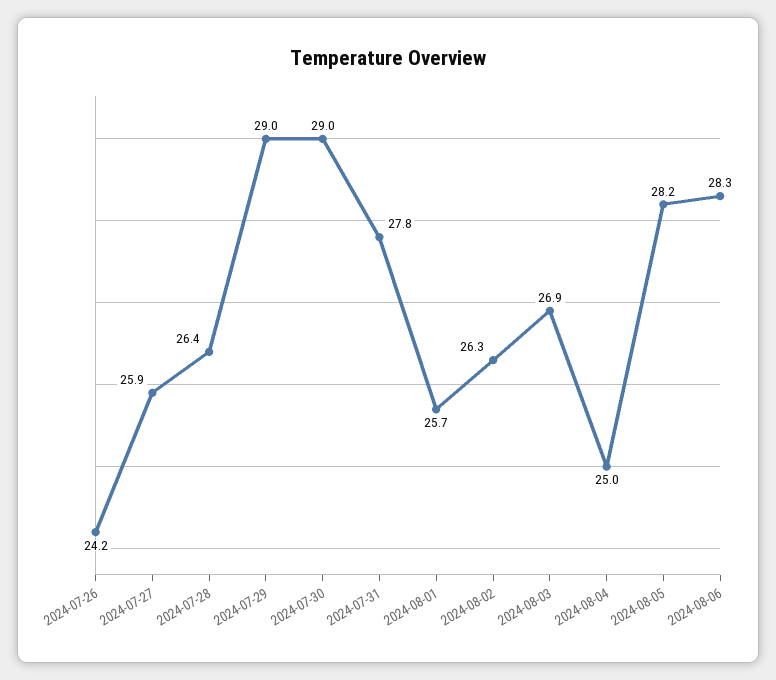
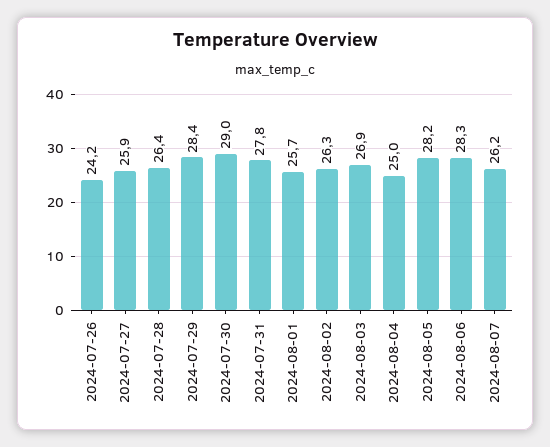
2024-07-29: 29 -> 28.4
2024-08-07: none -> 26.2

